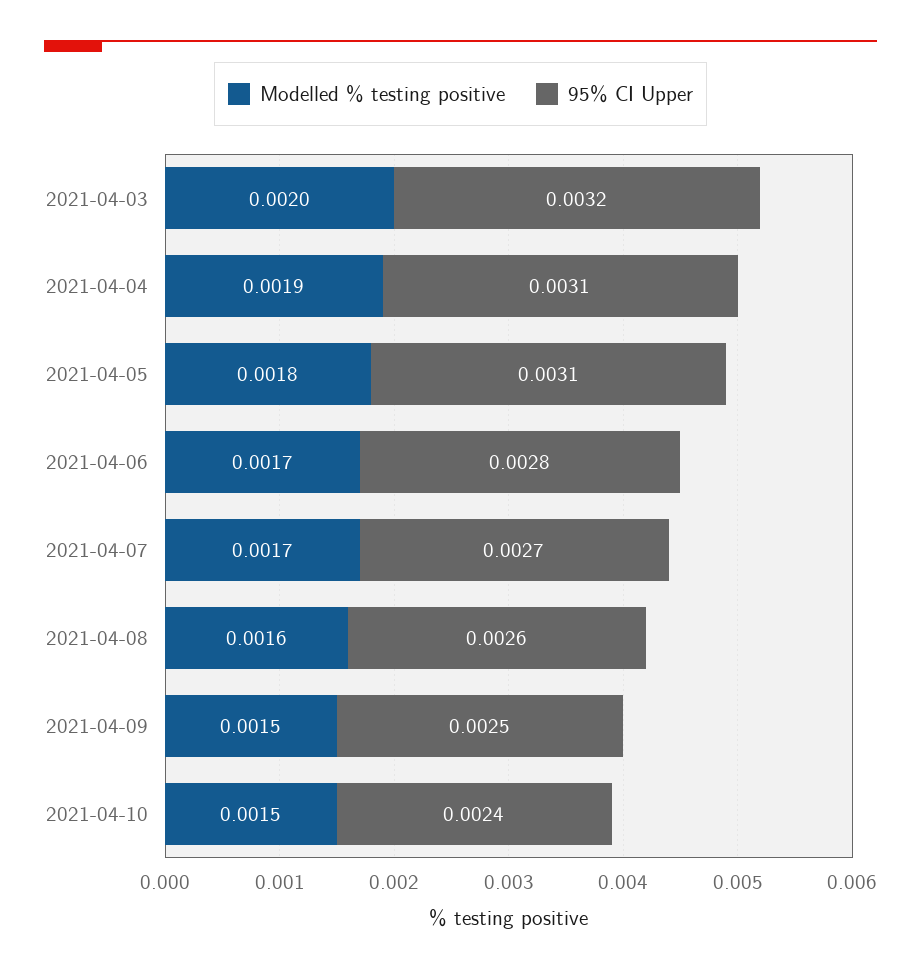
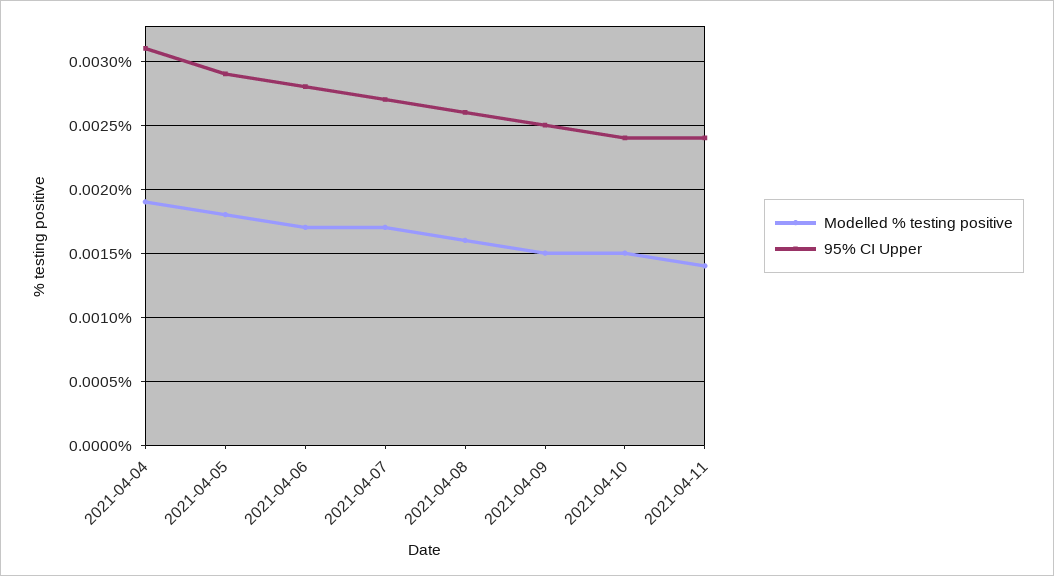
Modelled % testing positive, 2021-04-03: 0.002 -> none
95% CI Upper, 2021-04-03: 0.0032 -> none
95% CI Upper, 2021-04-05: 0.0031 -> 0.0029
Modelled % testing positive, 2021-04-11: none -> 0.0014
95% CI Upper, 2021-04-11: none -> 0.0024

